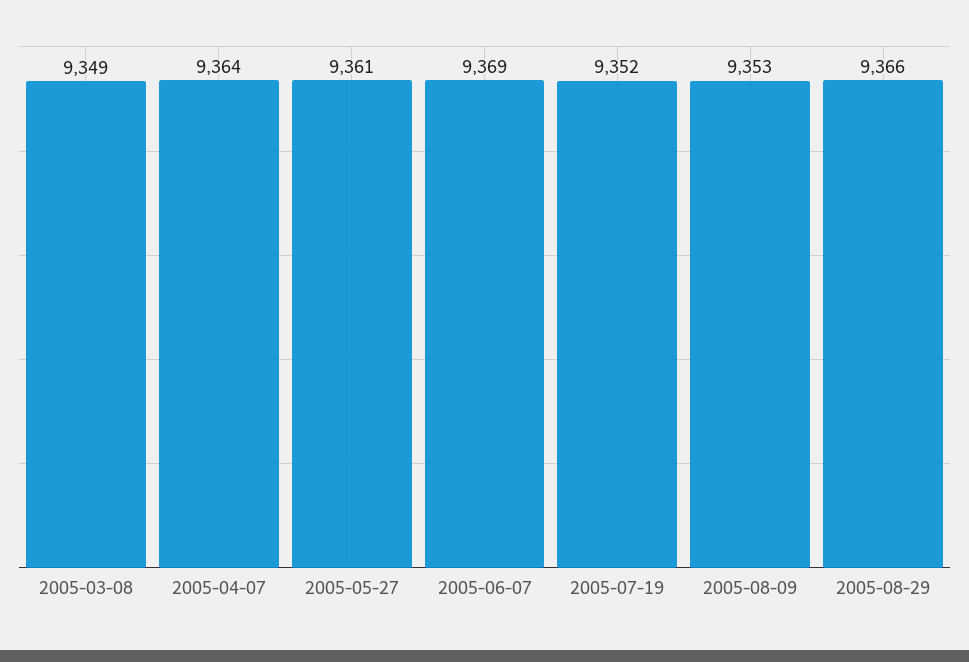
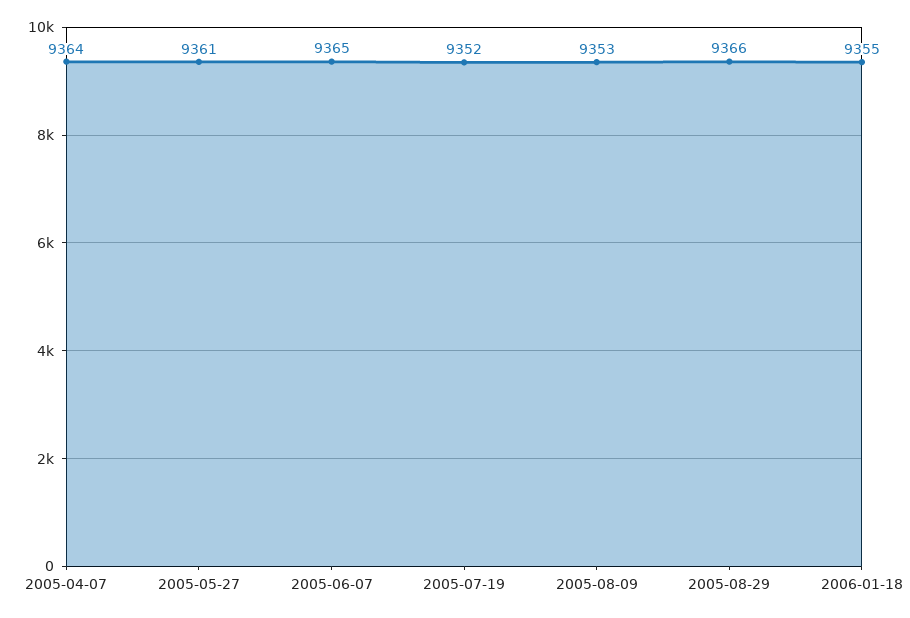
2005-03-08: 9349 -> none
2005-06-07: 9369 -> 9365
2006-01-18: none -> 9355

